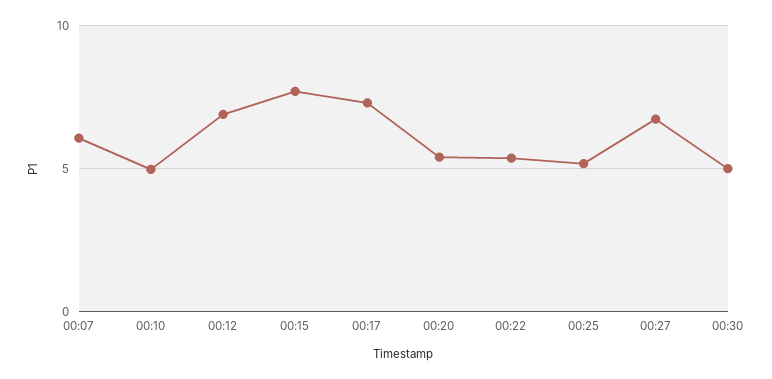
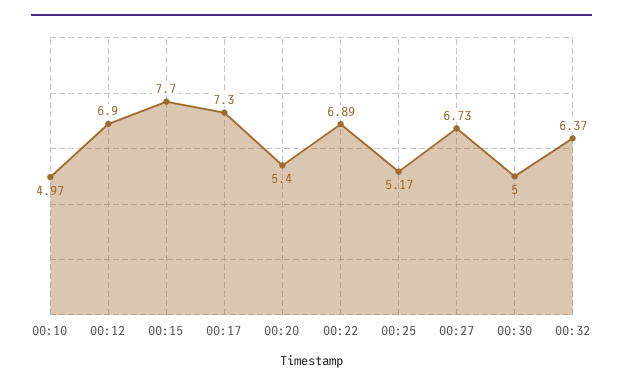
00:07: 6 -> none
00:22: 5.5 -> 6.89
00:32: none -> 6.37

